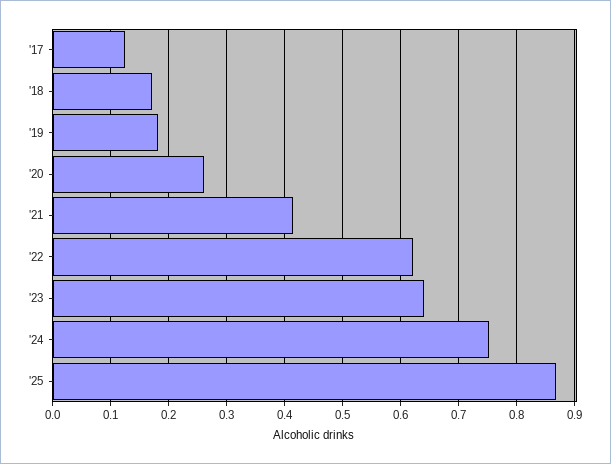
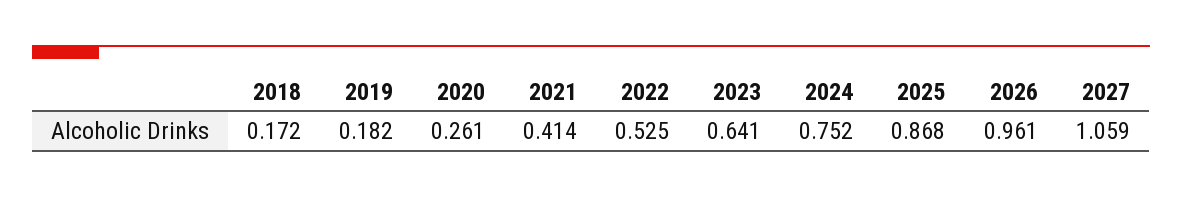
'17: 0.12 -> none
'22: 0.62 -> 0.525
2026: none -> 0.961
2027: none -> 1.059

